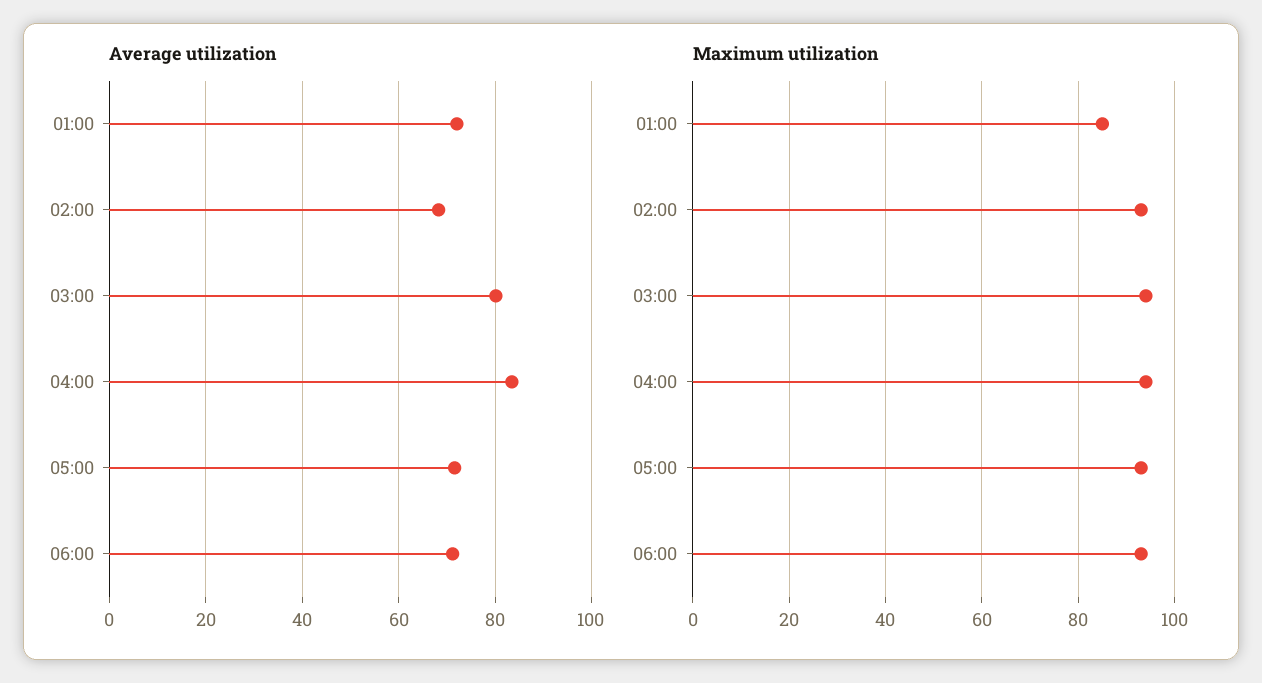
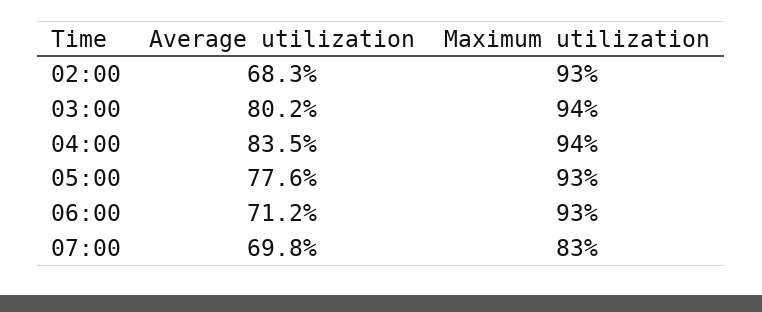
Average utilization, 01:00: 72 -> none
Average utilization, 05:00: 72 -> 77.6
Maximum utilization, 01:00: 85 -> none
Average utilization, 07:00: none -> 69.8
Maximum utilization, 07:00: none -> 83

